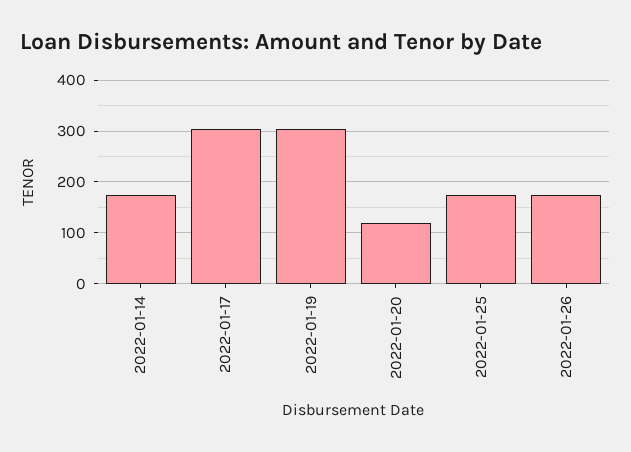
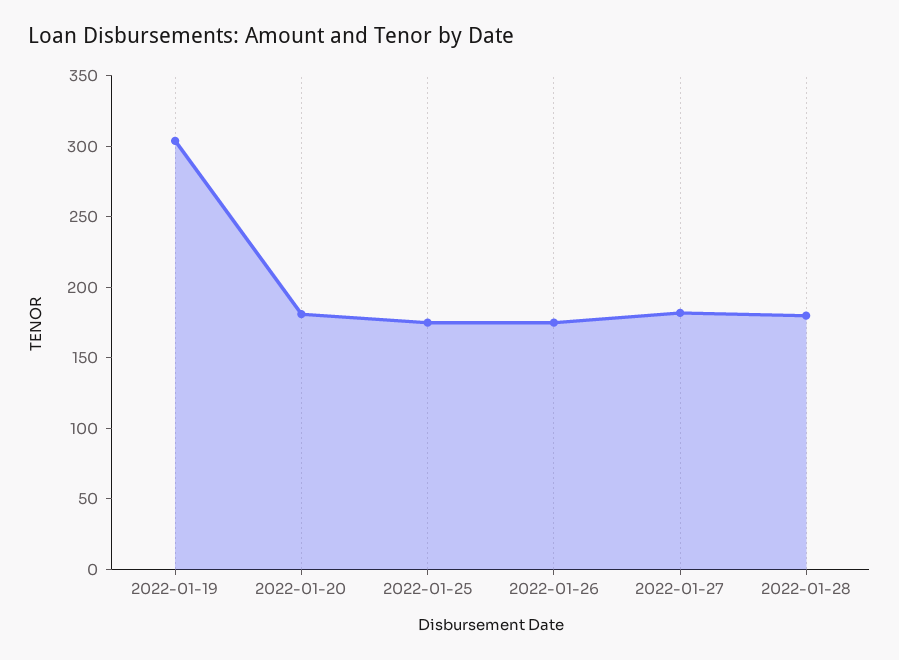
2022-01-14: 180 -> none
2022-01-17: 300 -> none
2022-01-20: 120 -> 180
2022-01-27: none -> 180
2022-01-28: none -> 180

